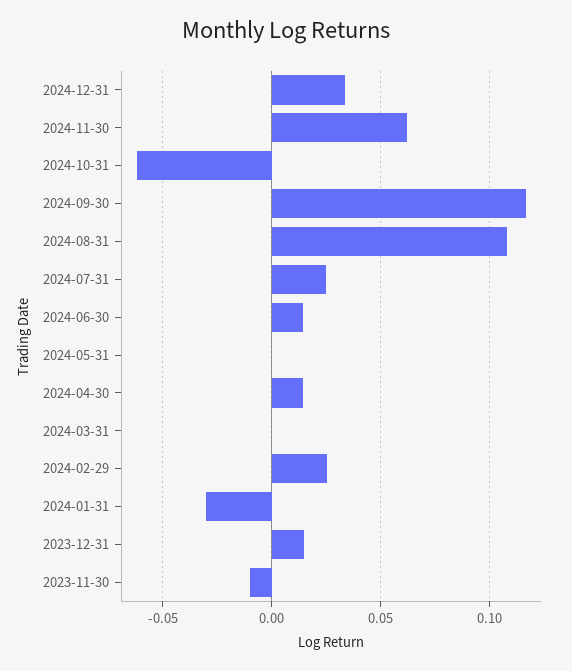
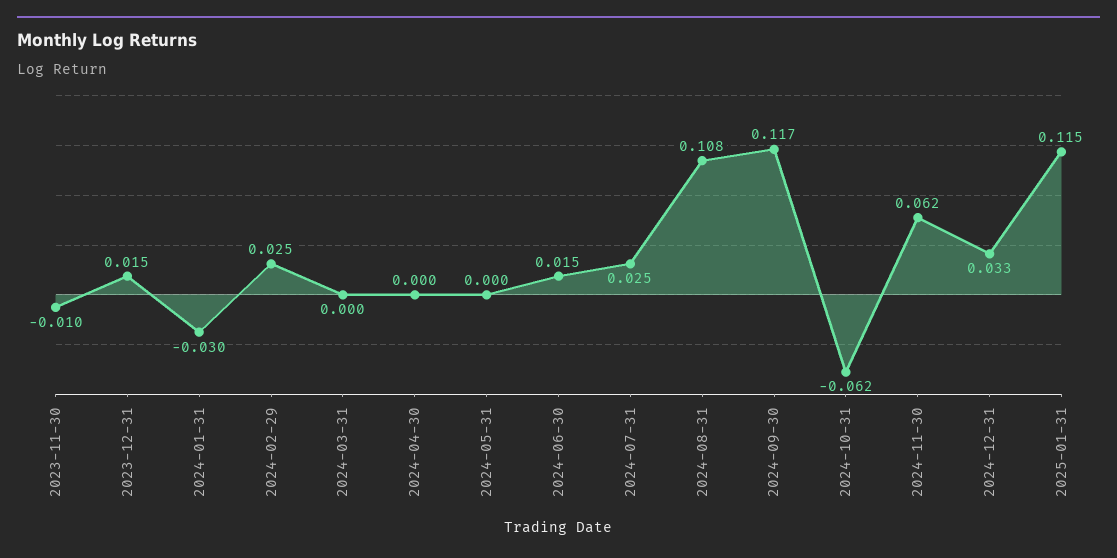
2024-04-30: 0.015 -> 0
2025-01-31: none -> 0.115

